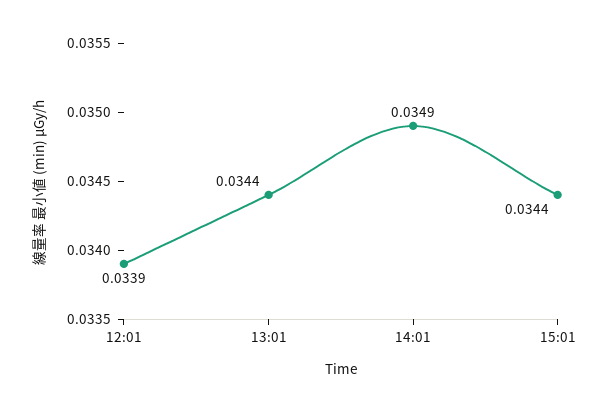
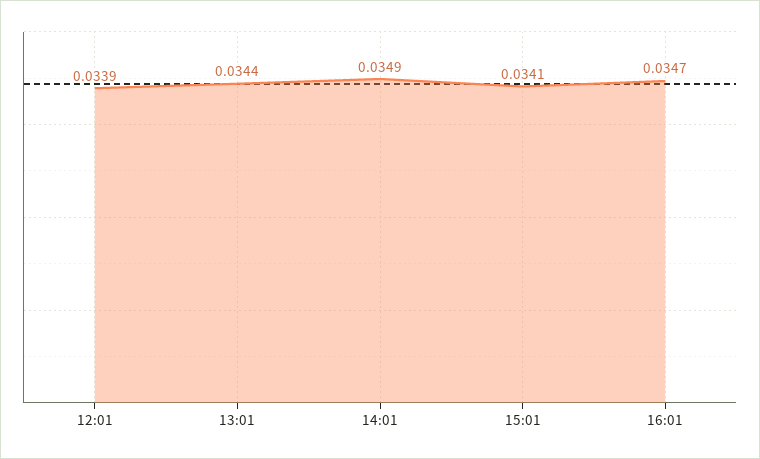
15:01: 0.0344 -> 0.0341
16:01: none -> 0.0347

